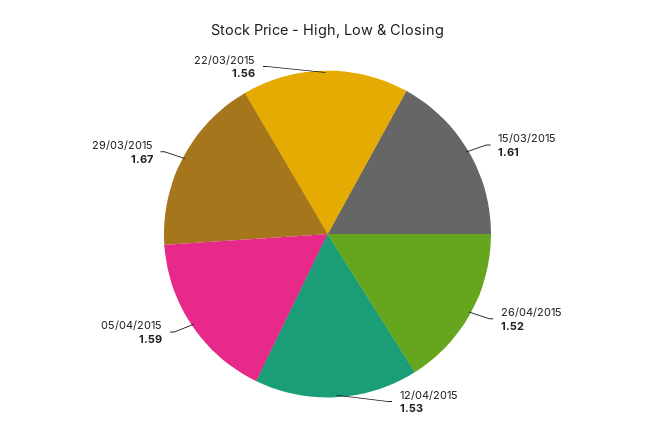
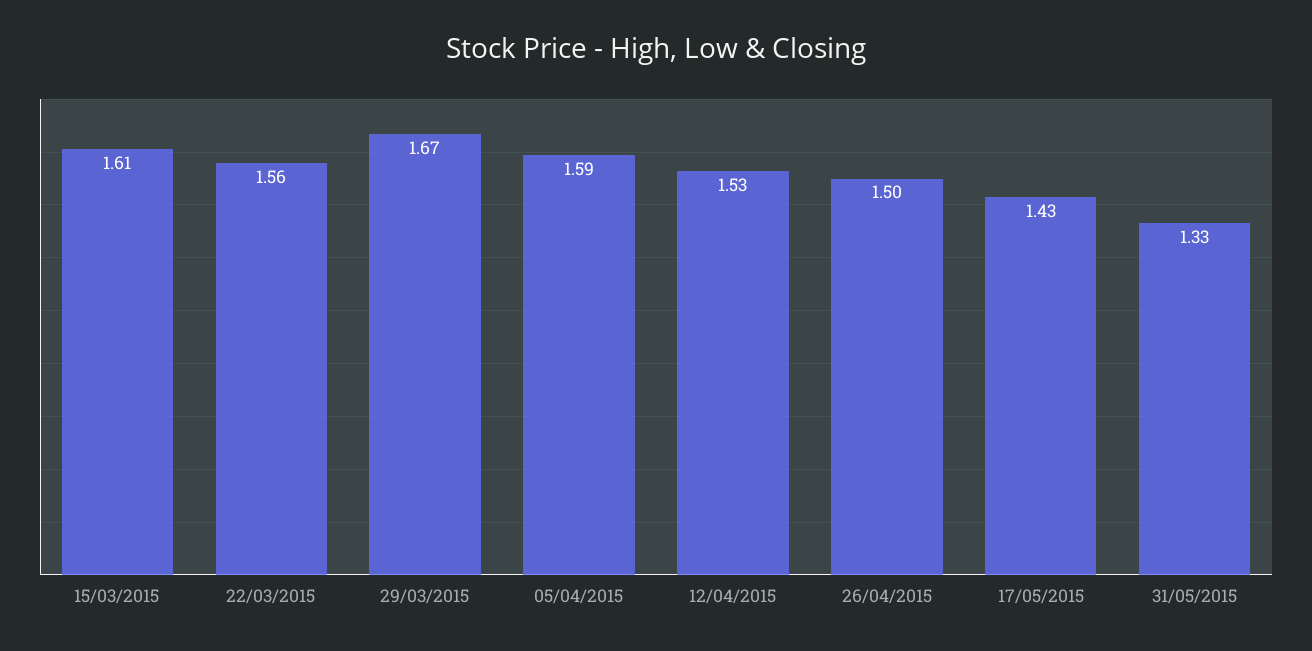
26/04/2015: 1.52 -> 1.5
17/05/2015: none -> 1.43
31/05/2015: none -> 1.33

